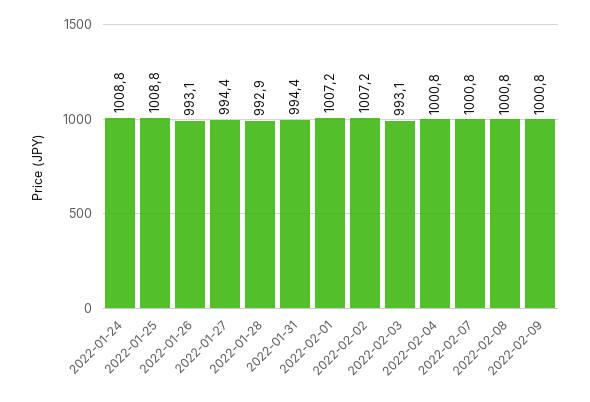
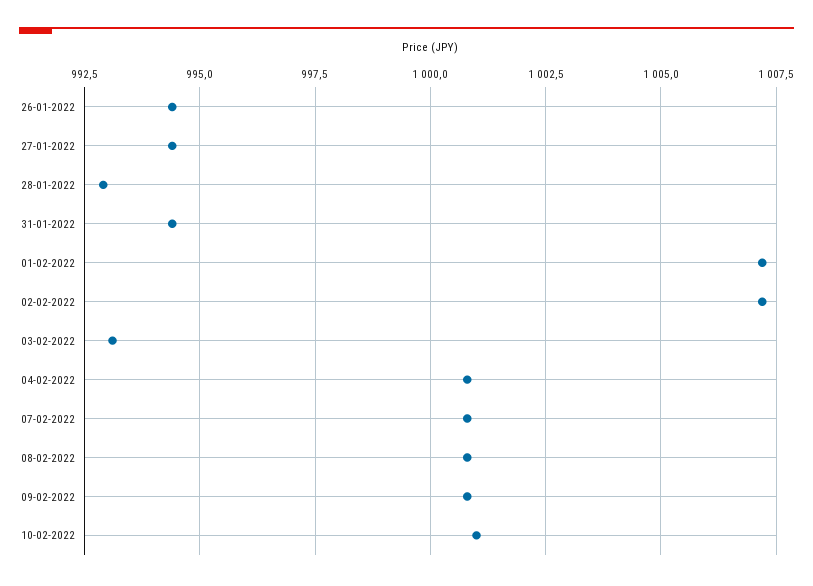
2022-01-24: 1008.8 -> none
2022-01-25: 1008.8 -> none
2022-01-26: 993.1 -> 994.5
10-02-2022: none -> 1001

